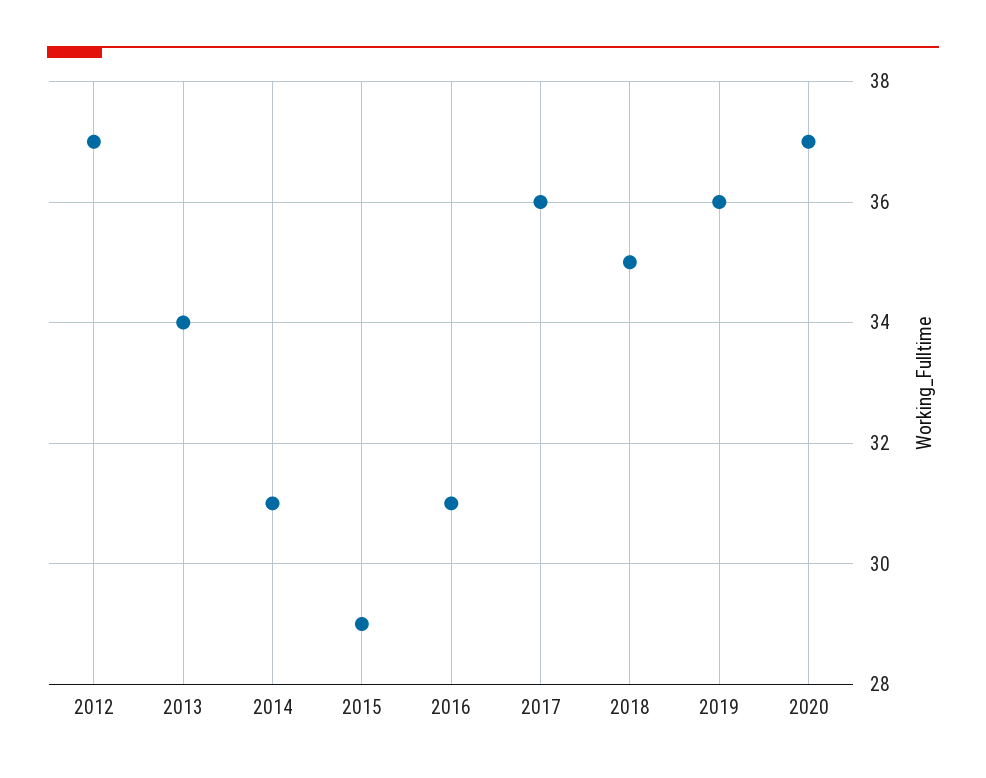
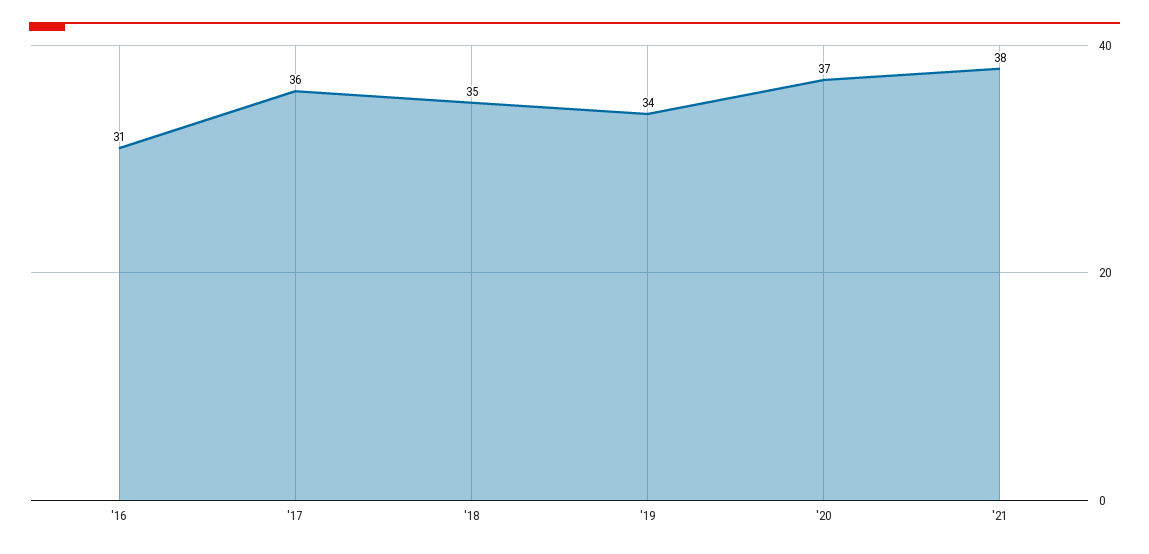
2012: 37 -> none
2013: 34 -> none
2014: 31 -> none
2015: 29 -> none
2019: 36 -> 34
'21: none -> 38

